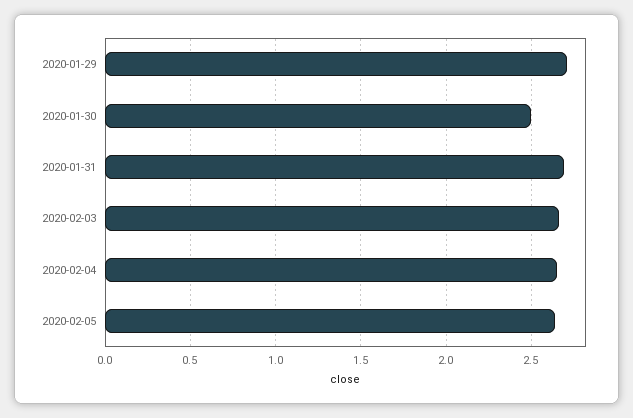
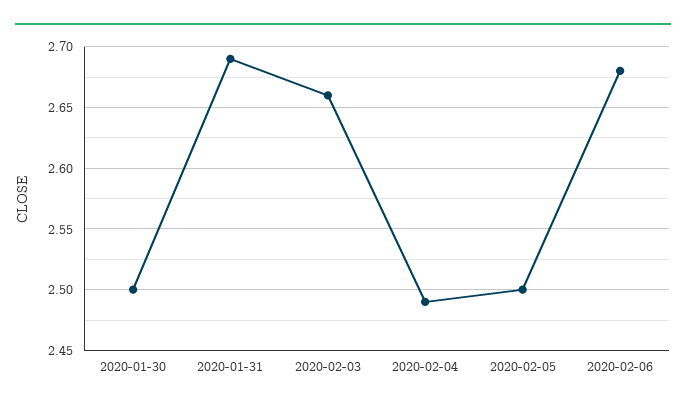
2020-01-29: 2.7 -> none
2020-02-04: 2.65 -> 2.49
2020-02-05: 2.65 -> 2.5
2020-02-06: none -> 2.68

